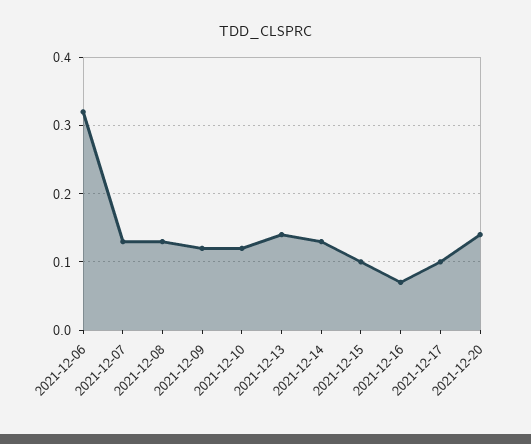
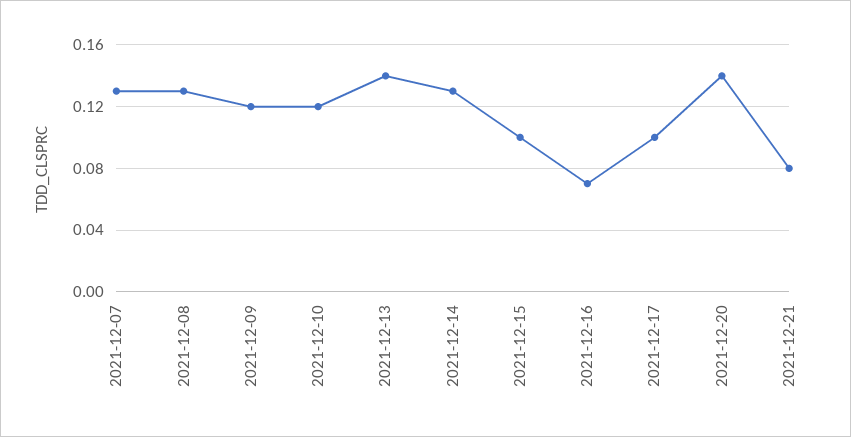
2021-12-06: 0.32 -> none
2021-12-21: none -> 0.08

